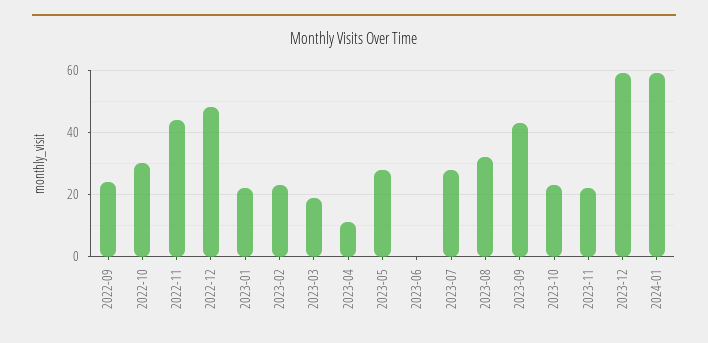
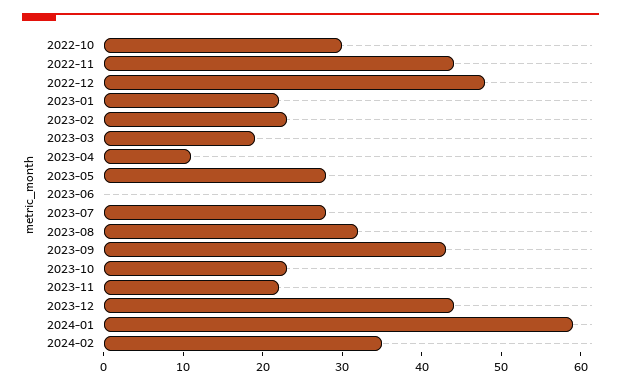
2022-09: 25 -> none
2023-12: 60 -> 45
2024-02: none -> 35

